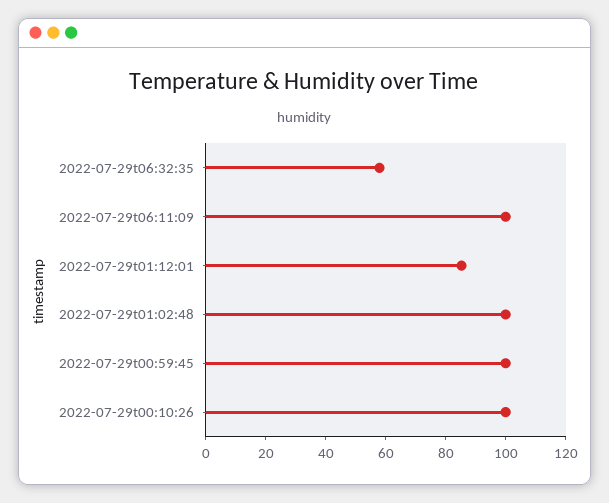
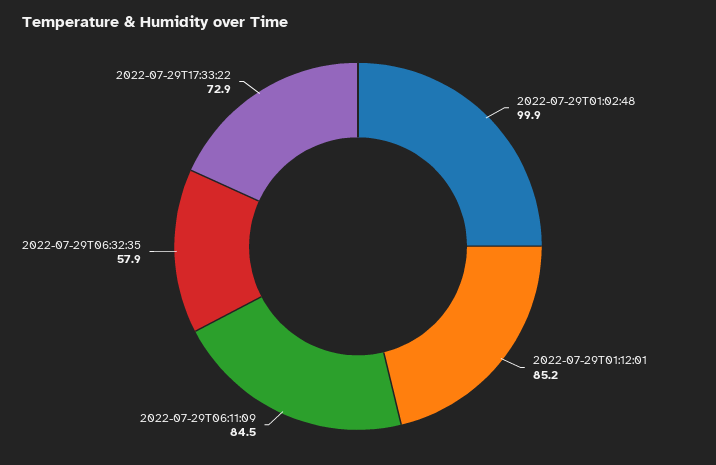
2022-07-29t06:11:09: 100 -> 84.5
2022-07-29t00:59:45: 100 -> none
2022-07-29t00:10:26: 100 -> none
2022-07-29T17:33:22: none -> 72.9

